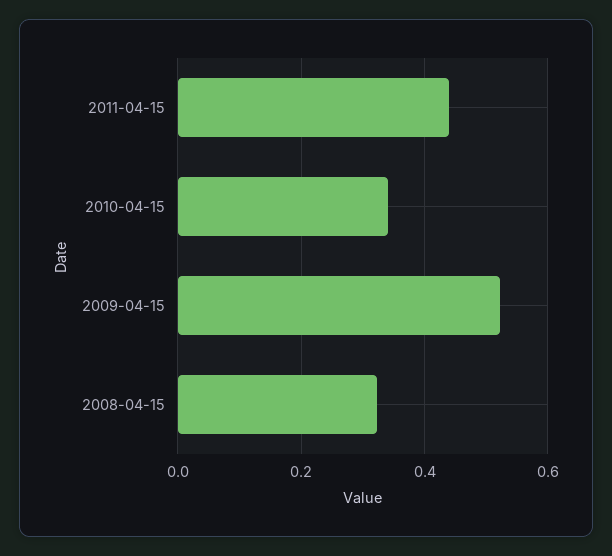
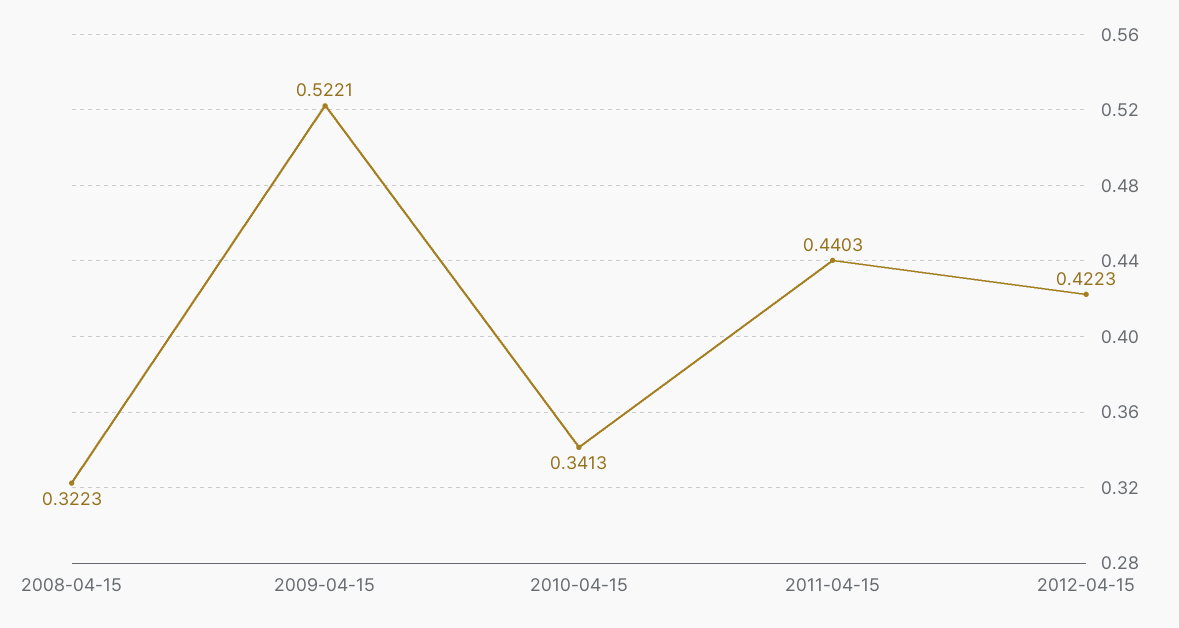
2012-04-15: none -> 0.4223

